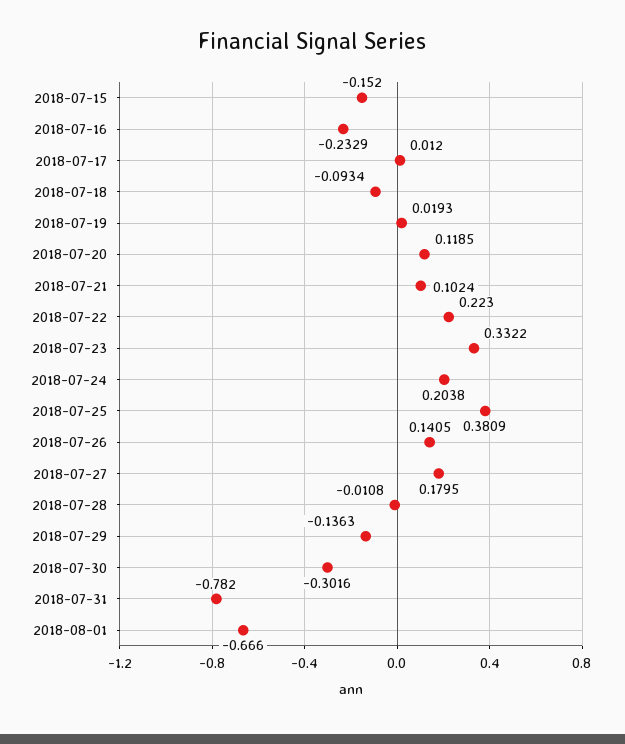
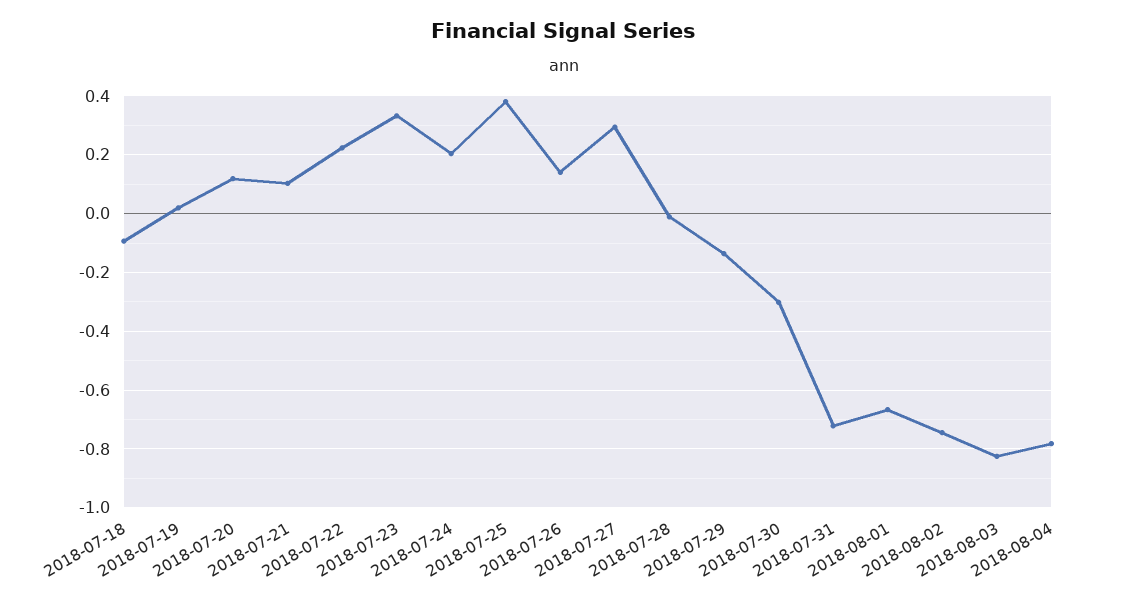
2018-07-15: -0.152 -> none
2018-07-16: -0.2329 -> none
2018-07-17: 0.012 -> none
2018-07-27: 0.1795 -> 0.3
2018-07-31: -0.782 -> -0.725
2018-08-02: none -> -0.75
2018-08-03: none -> -0.825
2018-08-04: none -> -0.775

